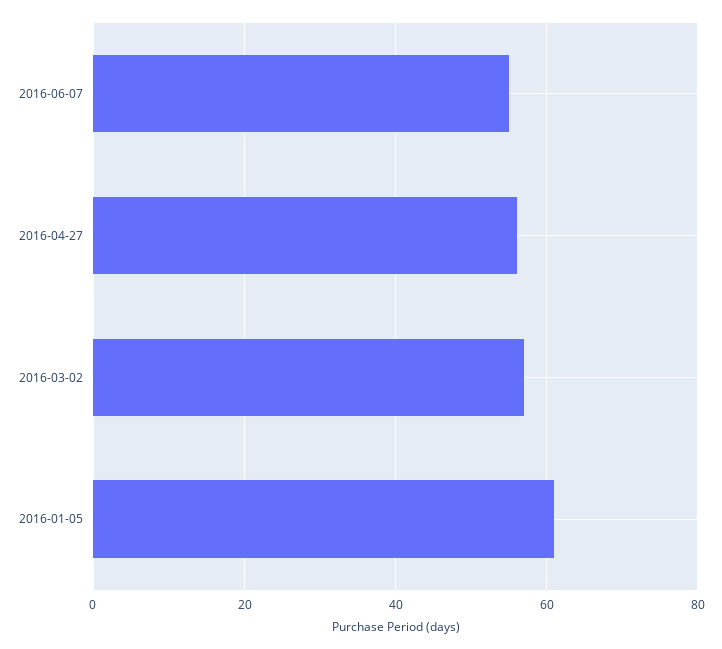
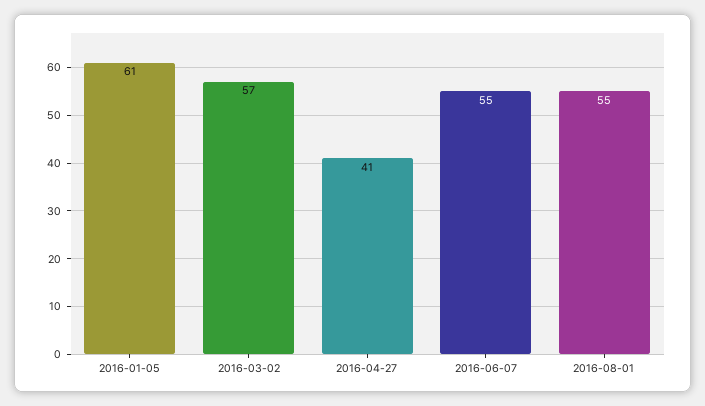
2016-04-27: 55 -> 41
2016-08-01: none -> 55

